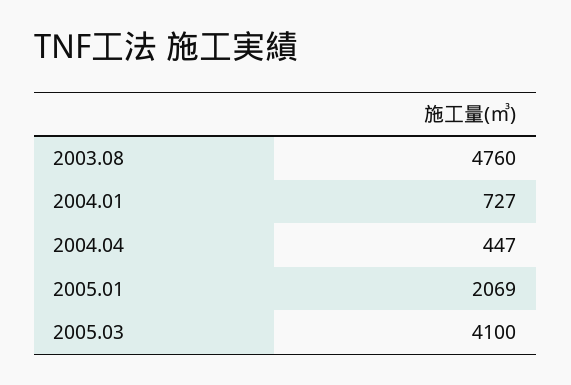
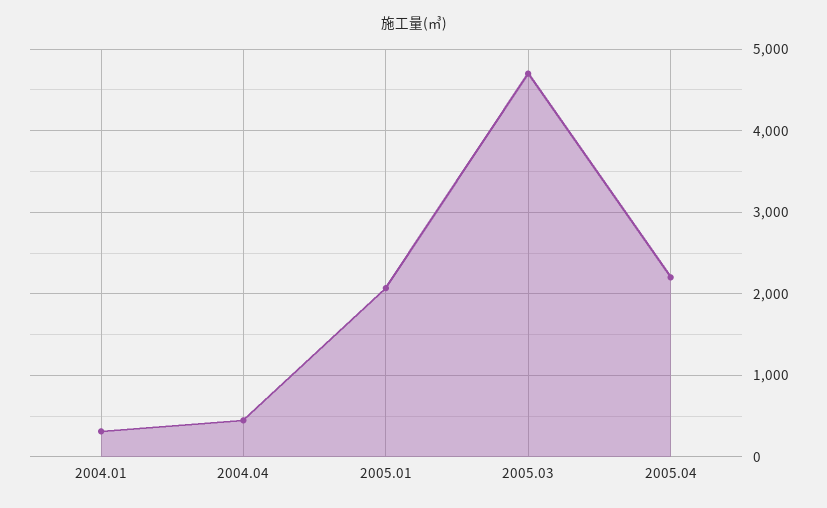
2003.08: 4760 -> none
2004.01: 727 -> 300
2005.03: 4100 -> 4700
2005.04: none -> 2200

